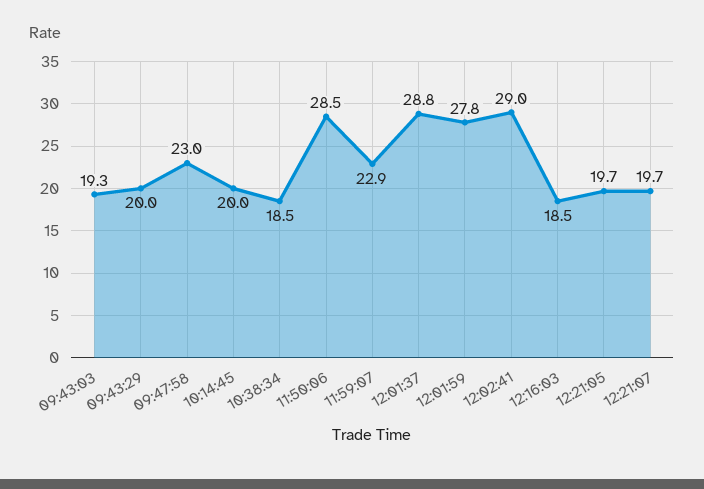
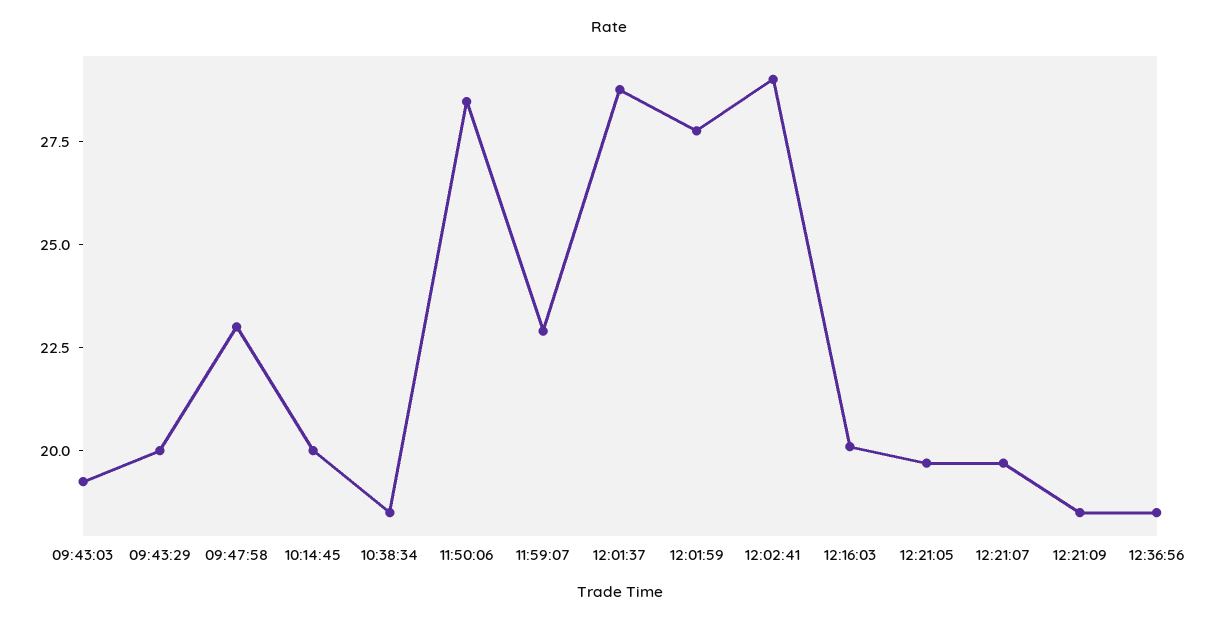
12:16:03: 18.5 -> 20
12:21:09: none -> 18.5
12:36:56: none -> 18.5

